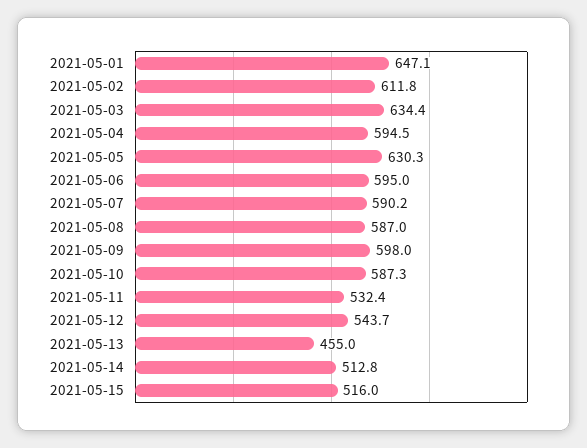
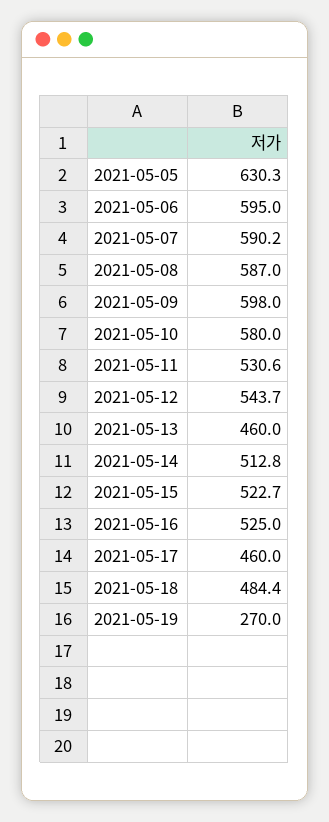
2021-05-01: 647.1 -> none
2021-05-02: 611.8 -> none
2021-05-03: 634.4 -> none
2021-05-04: 594.5 -> none
2021-05-10: 587.3 -> 580
2021-05-11: 532.4 -> 530.6
2021-05-13: 455 -> 460
2021-05-15: 516 -> 522.7
2021-05-16: none -> 525
2021-05-17: none -> 460
2021-05-18: none -> 484.4
2021-05-19: none -> 270

